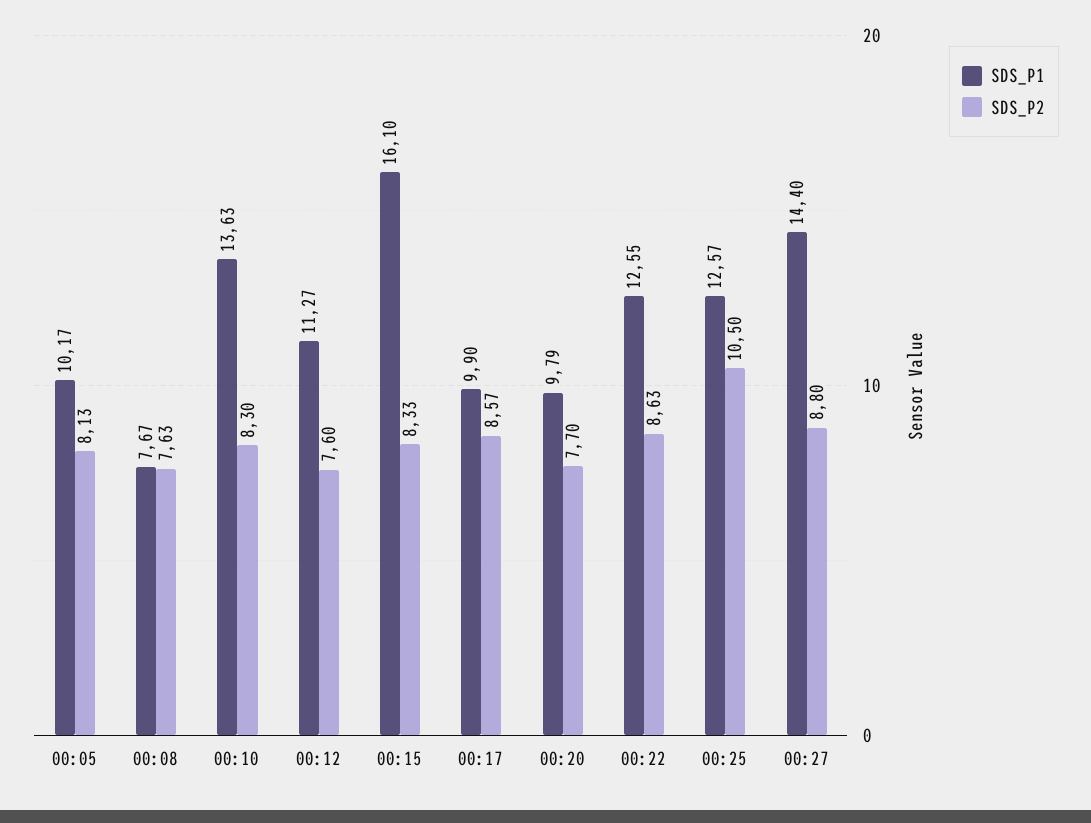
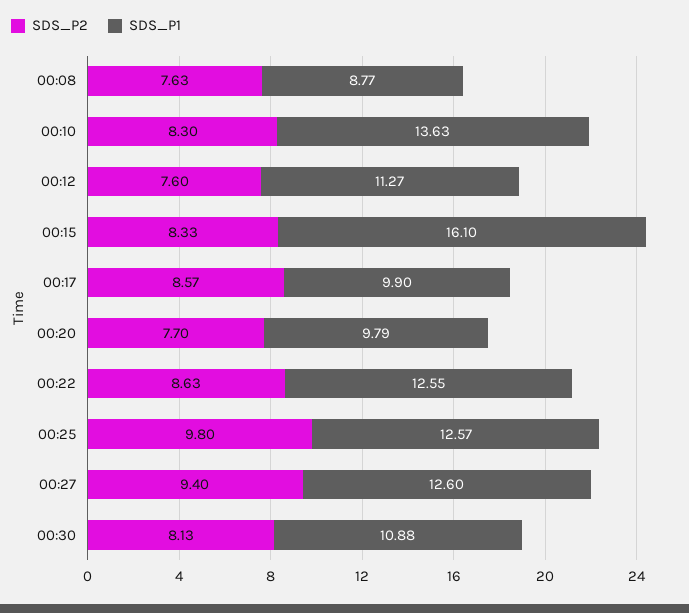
SDS_P1, 00:05: 10.17 -> none
SDS_P2, 00:05: 8.13 -> none
SDS_P1, 00:08: 7.67 -> 8.77
SDS_P2, 00:25: 10.5 -> 9.8
SDS_P1, 00:27: 14.4 -> 12.6
SDS_P2, 00:27: 8.8 -> 9.4
SDS_P2, 00:30: none -> 8.13
SDS_P1, 00:30: none -> 10.88

